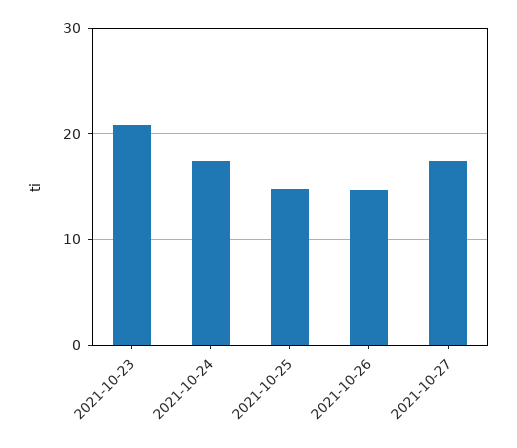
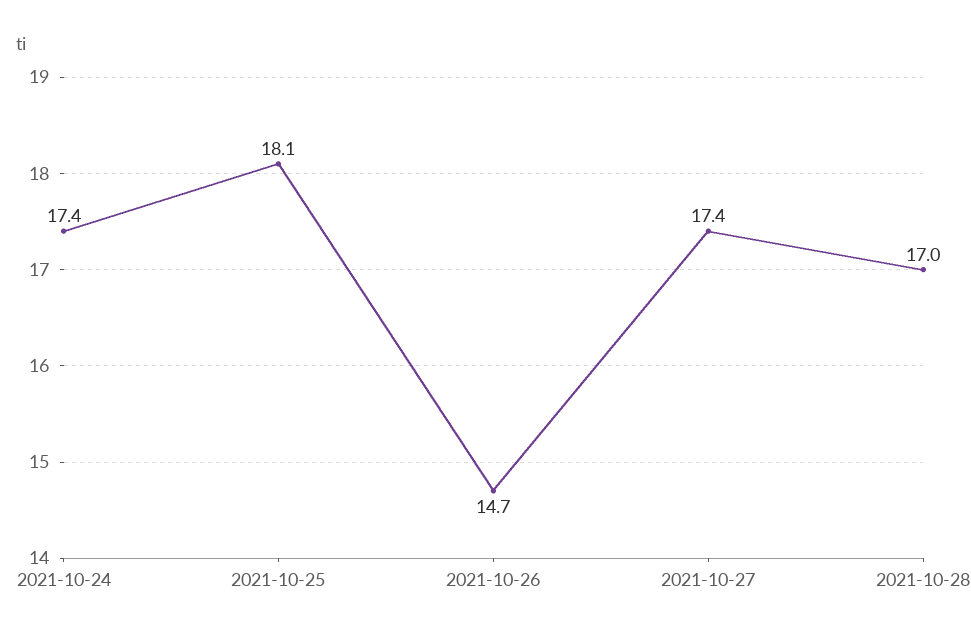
2021-10-23: 21 -> none
2021-10-25: 15 -> 18.1
2021-10-28: none -> 17

